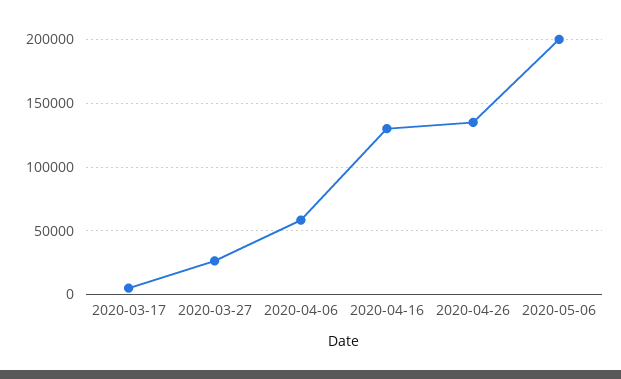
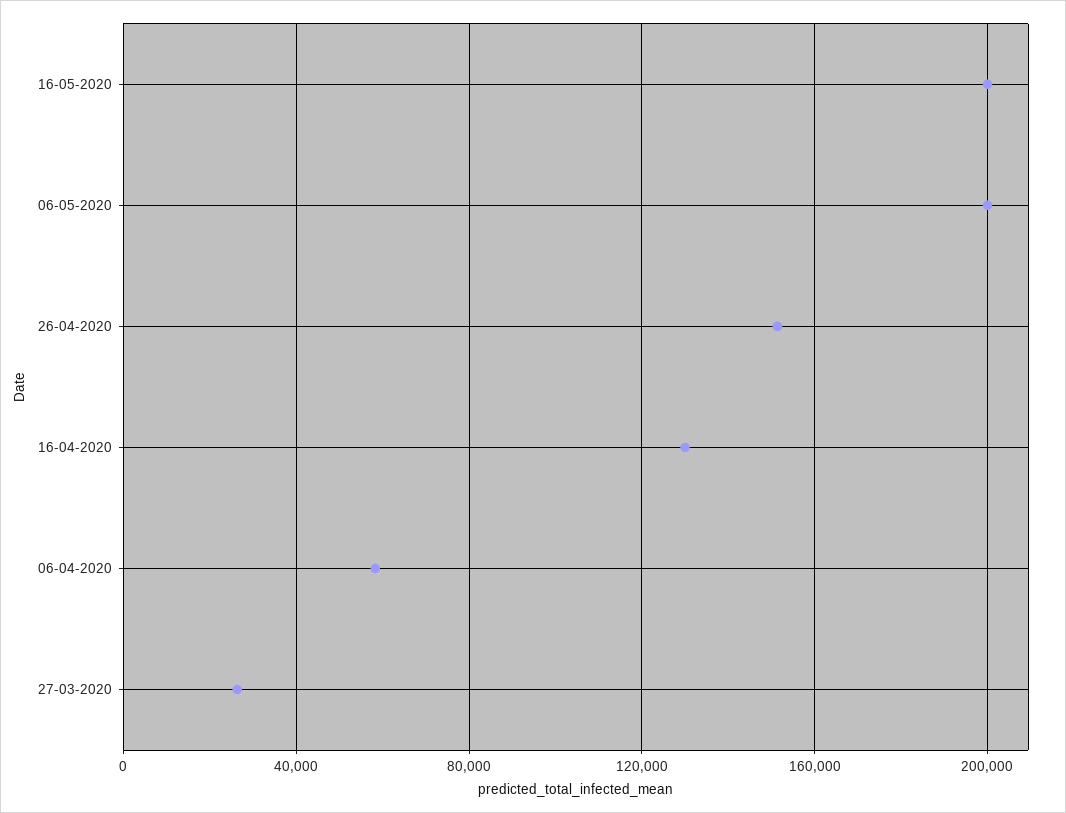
2020-03-17: 5000 -> none
2020-04-26: 135000 -> 150000
16-05-2020: none -> 200000

